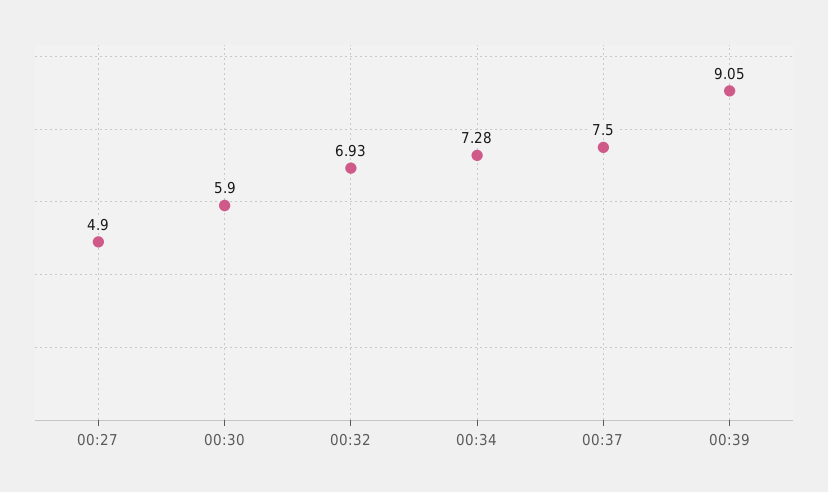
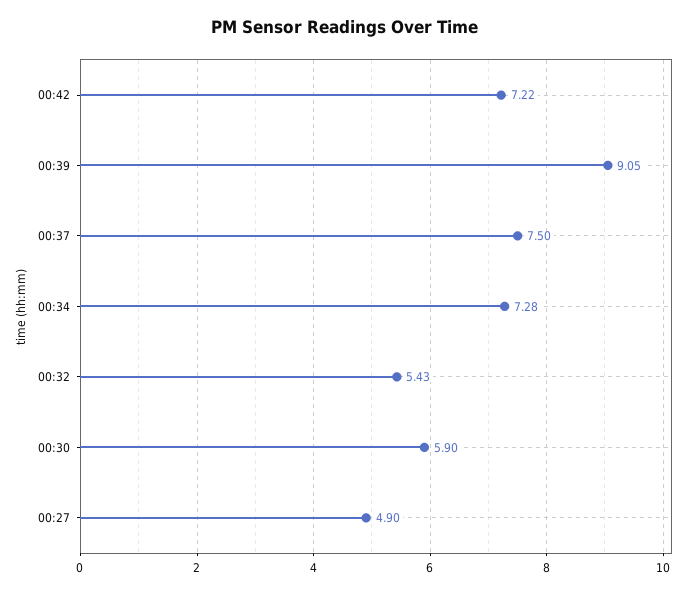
00:32: 6.93 -> 5.43
00:42: none -> 7.22

